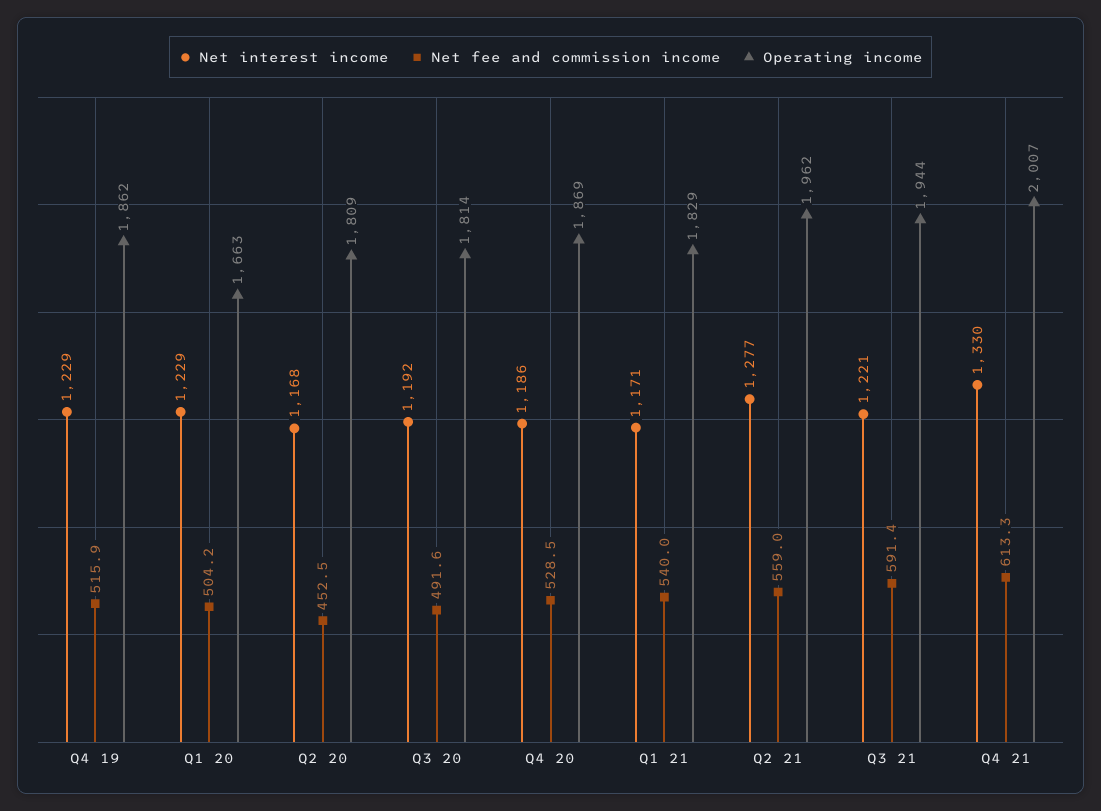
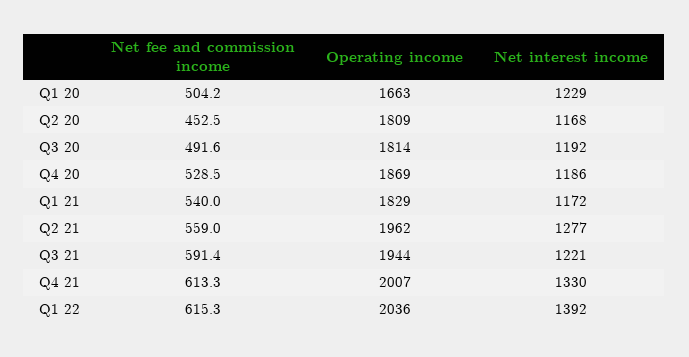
Net interest income, Q4 19: 1229 -> none
Net fee and commission income, Q4 19: 515.9 -> none
Operating income, Q4 19: 1862 -> none
Net interest income, Q1 21: 1171 -> 1172
Net fee and commission income, Q1 22: none -> 615.3
Operating income, Q1 22: none -> 2036
Net interest income, Q1 22: none -> 1392

